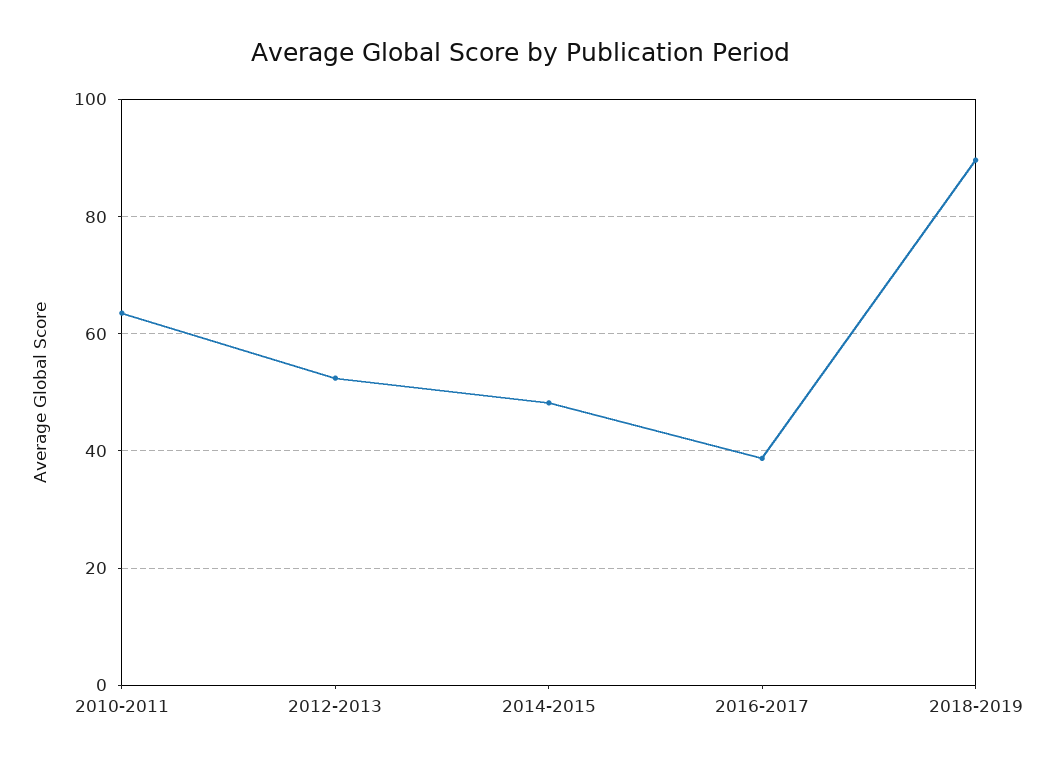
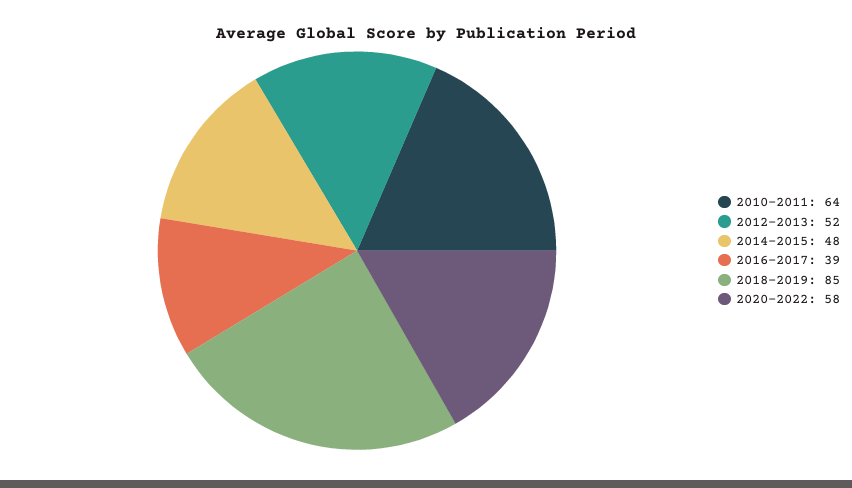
2018-2019: 90 -> 85
2020-2022: none -> 58

